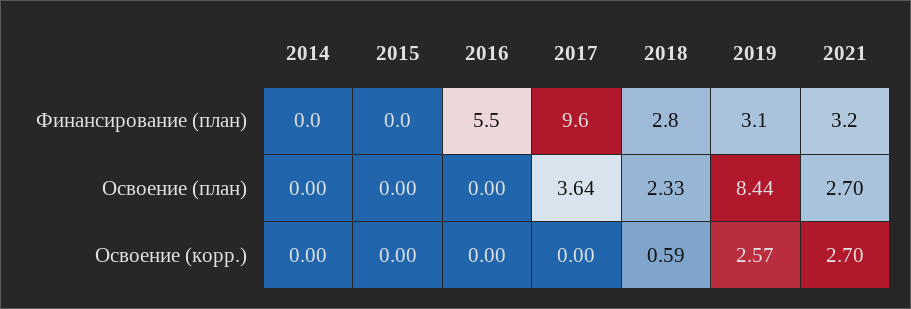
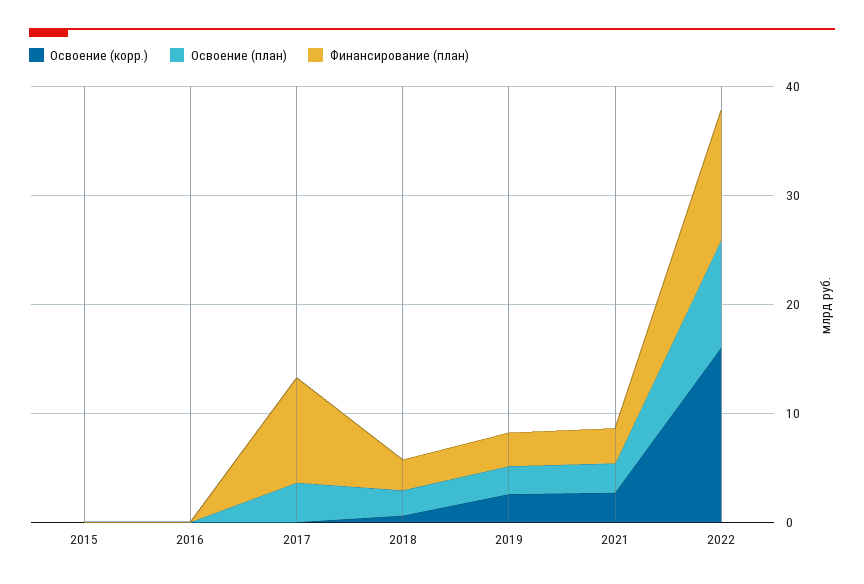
Финансирование (план), 2014: 0 -> none
Финансирование (план), 2016: 5.5 -> 0
Освоение (план), 2014: 0 -> none
Освоение (план), 2019: 8.44 -> 2
Освоение (корр.), 2014: 0 -> none
Освоение (корр.), 2022: none -> 16
Освоение (план), 2022: none -> 10
Финансирование (план), 2022: none -> 12

